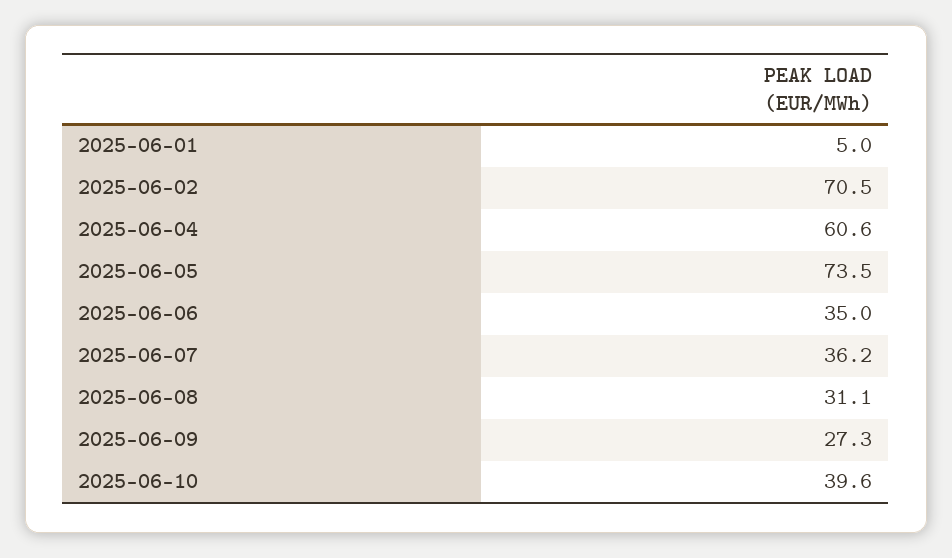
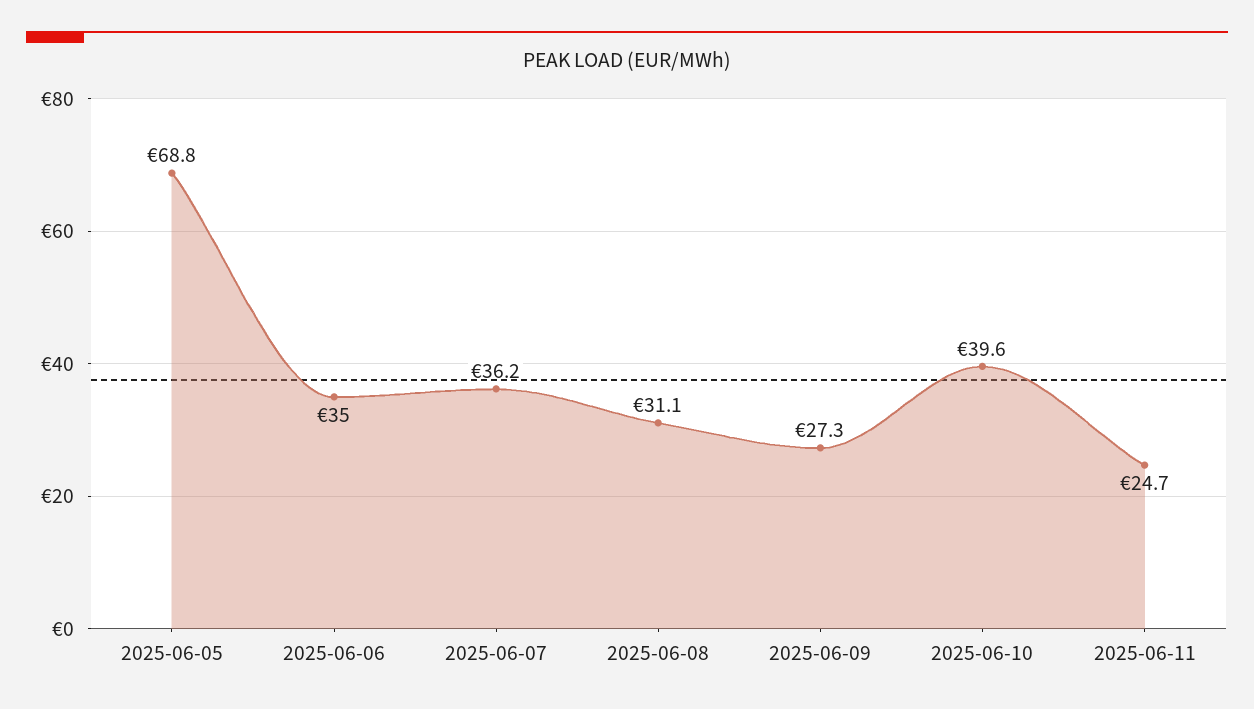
2025-06-01: 5 -> none
2025-06-02: 70.5 -> none
2025-06-04: 60.6 -> none
2025-06-05: 73.5 -> 68.8
2025-06-11: none -> 24.7

